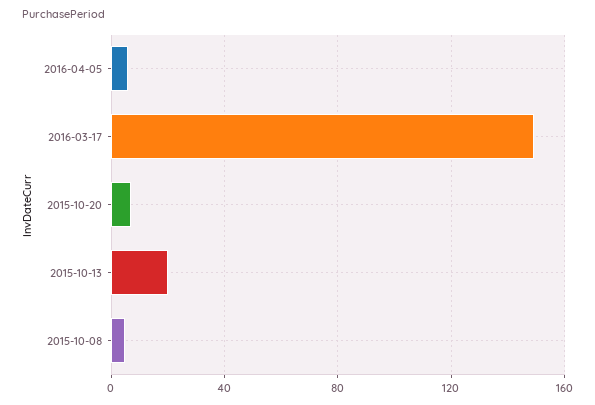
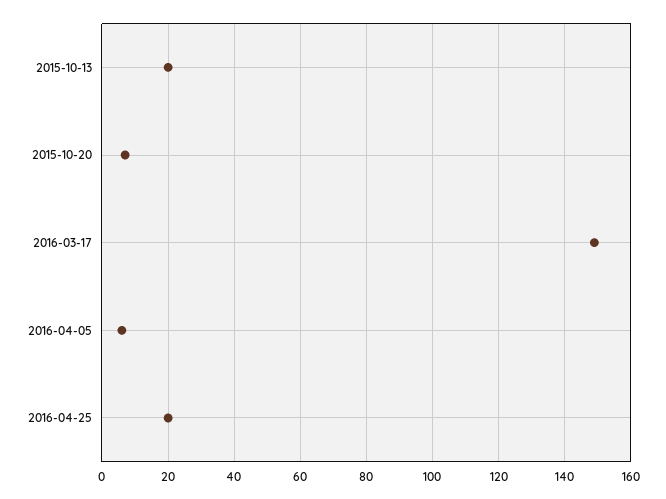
2015-10-08: 5 -> none
2016-04-25: none -> 20

